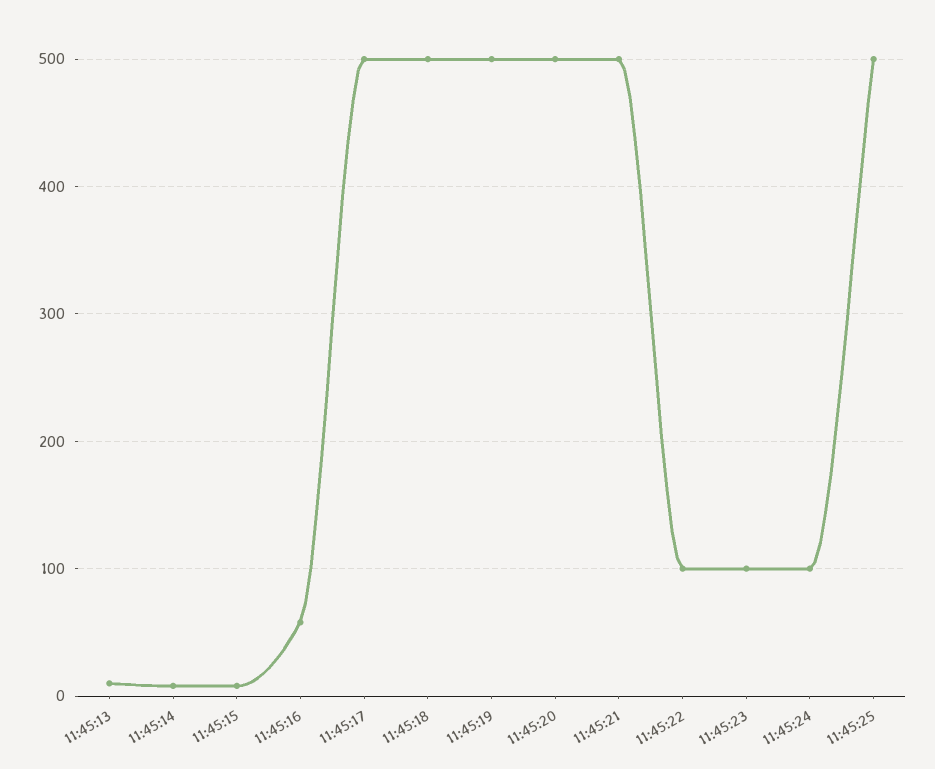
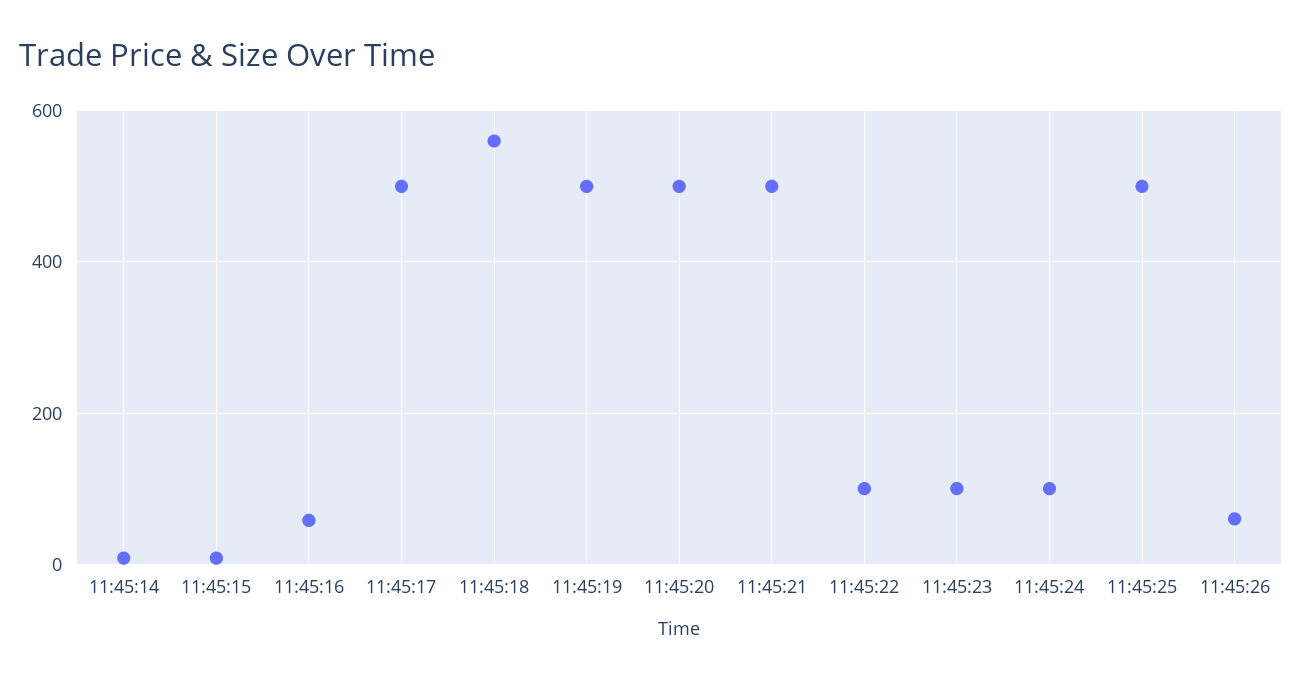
11:45:13: 10 -> none
11:45:18: 500 -> 560
11:45:26: none -> 60

